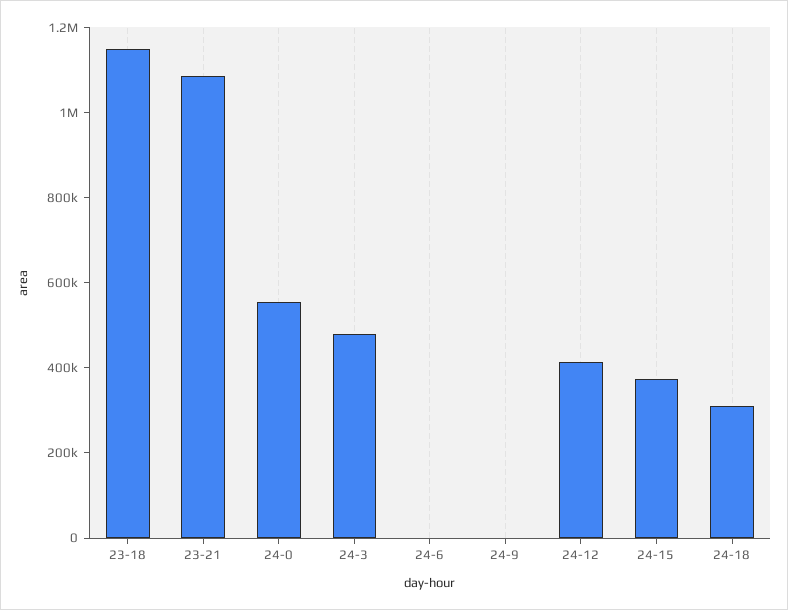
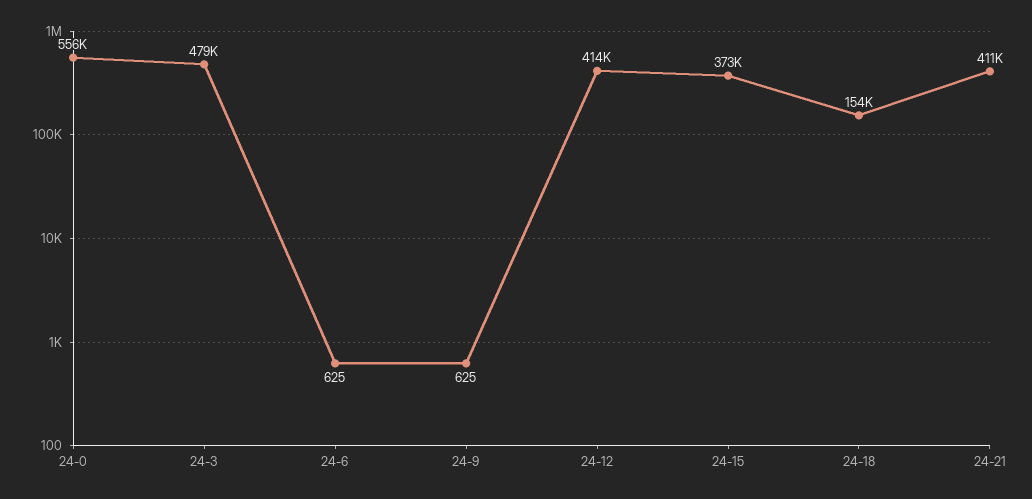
23-18: 1150000 -> none
23-21: 1100000 -> none
24-18: 300000 -> 154000
24-21: none -> 411000

